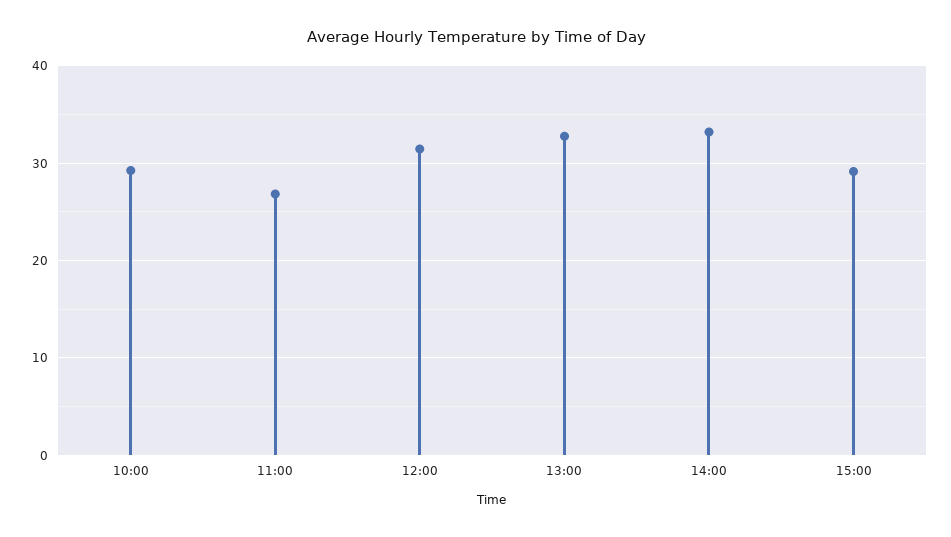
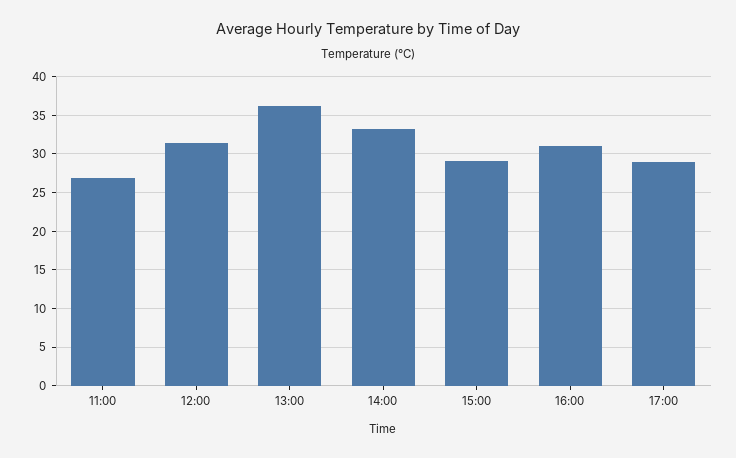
10:00: 29 -> none
13:00: 33 -> 36
16:00: none -> 31
17:00: none -> 29

